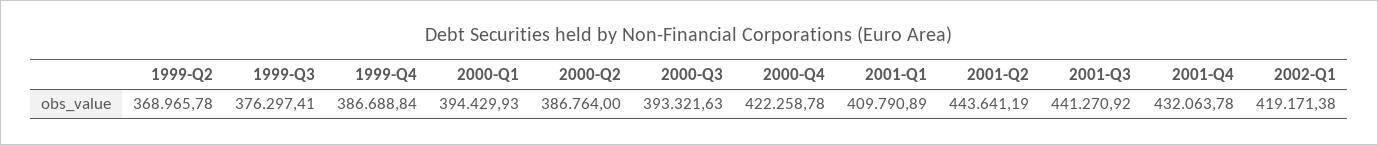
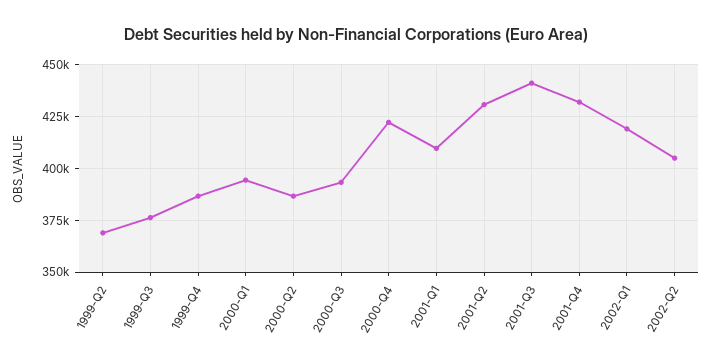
2001-Q2: 443641.19 -> 430000
2002-Q2: none -> 405000

